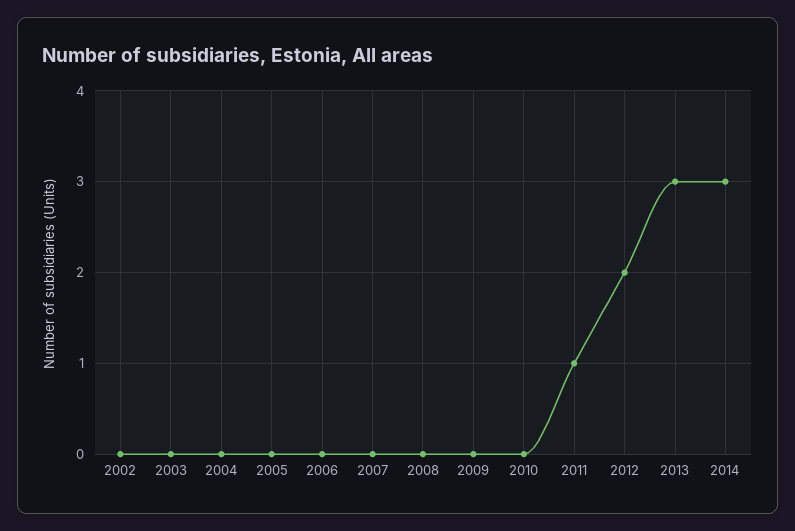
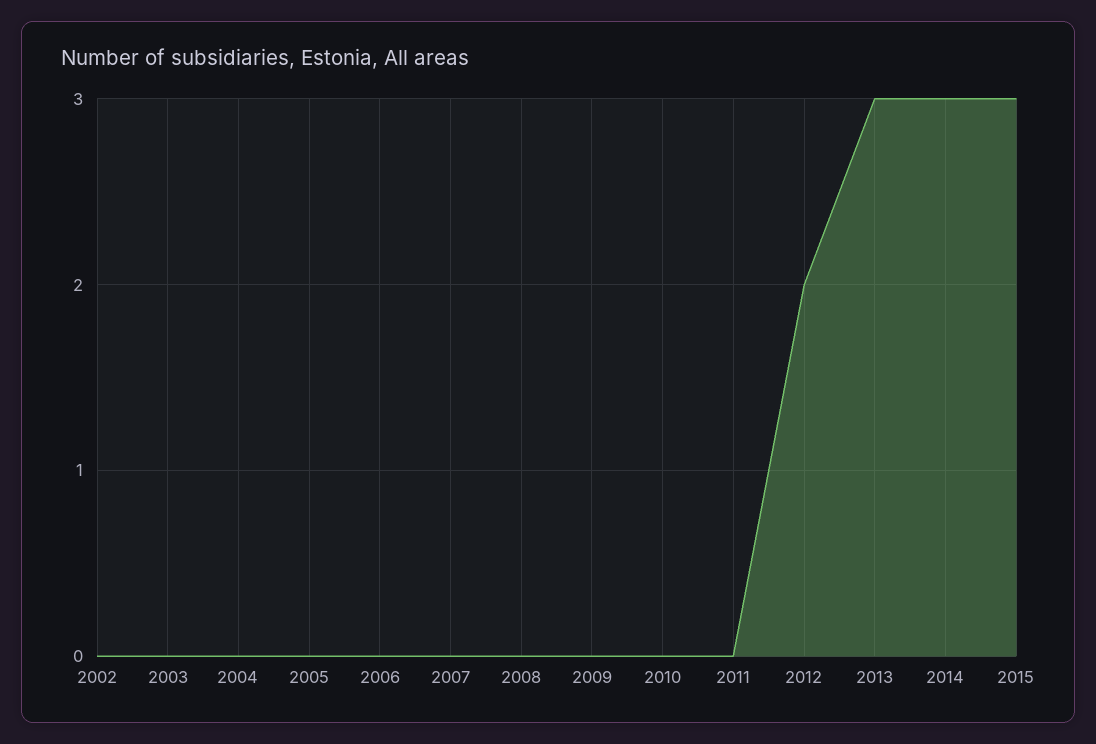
2011: 1 -> 0
2015: none -> 3

